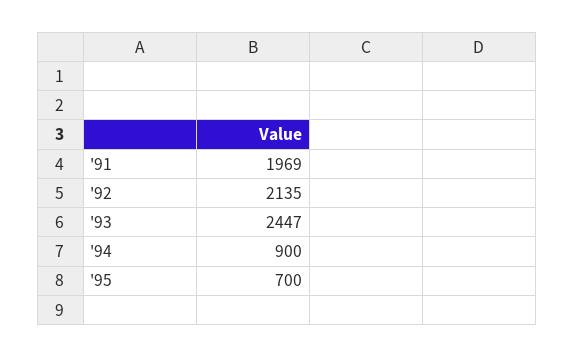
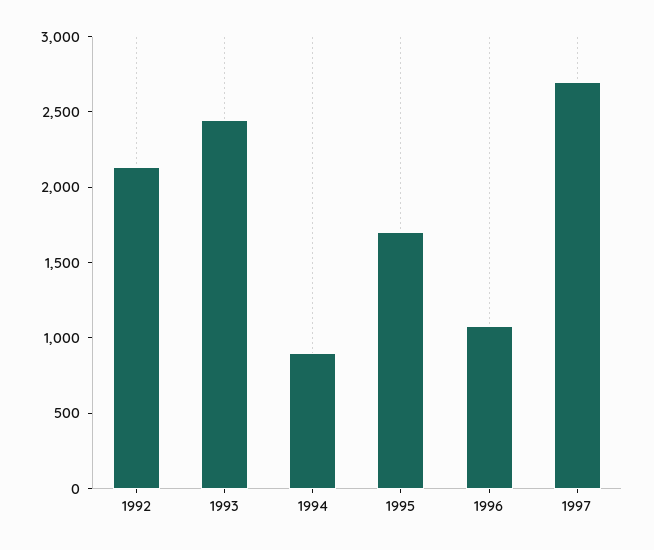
'91: 1969 -> none
'95: 700 -> 1700
1996: none -> 1100
1997: none -> 2700

